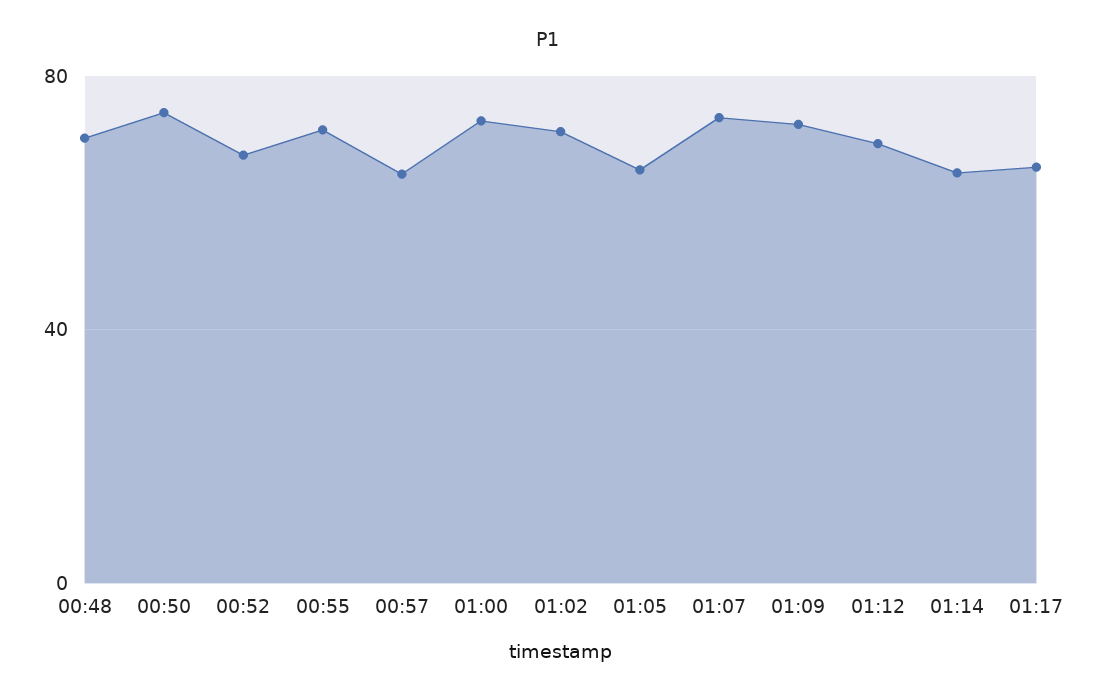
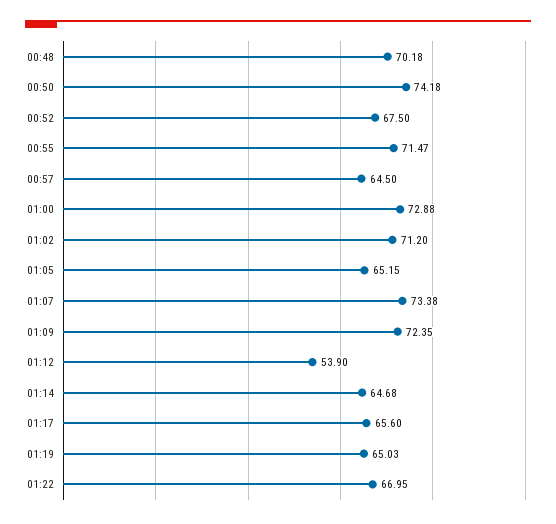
01:12: 70 -> 53.9
01:19: none -> 65.03
01:22: none -> 66.95

